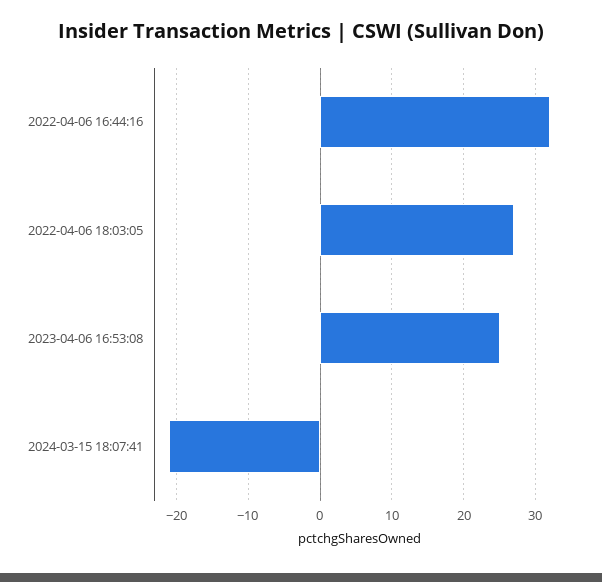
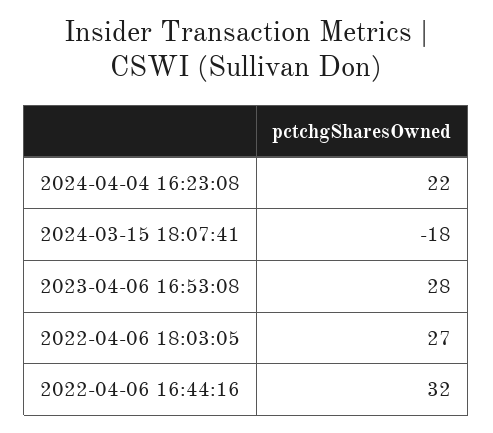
2023-04-06 16:53:08: 25 -> 28
2024-03-15 18:07:41: -21 -> -18
2024-04-04 16:23:08: none -> 22

